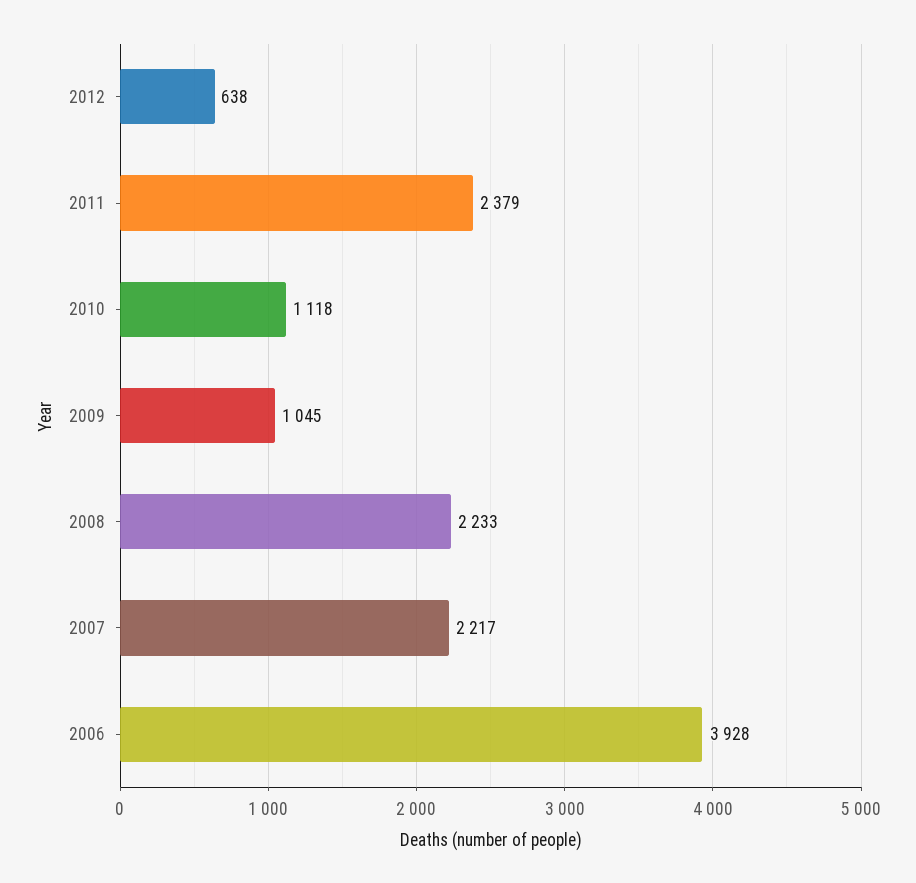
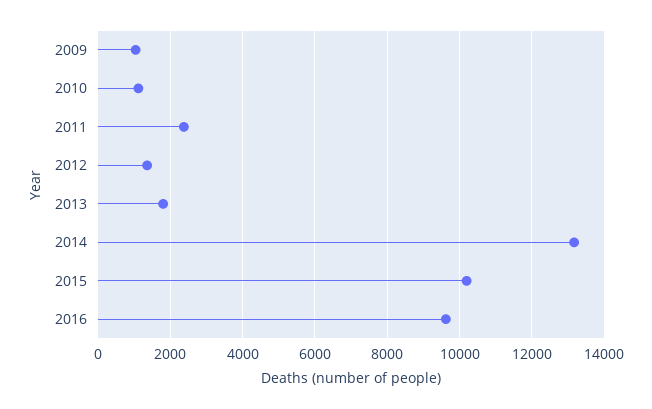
2012: 638 -> 1400
2008: 2233 -> none
2007: 2217 -> none
2006: 3928 -> none
2013: none -> 1800
2014: none -> 13200
2015: none -> 10200
2016: none -> 9600

